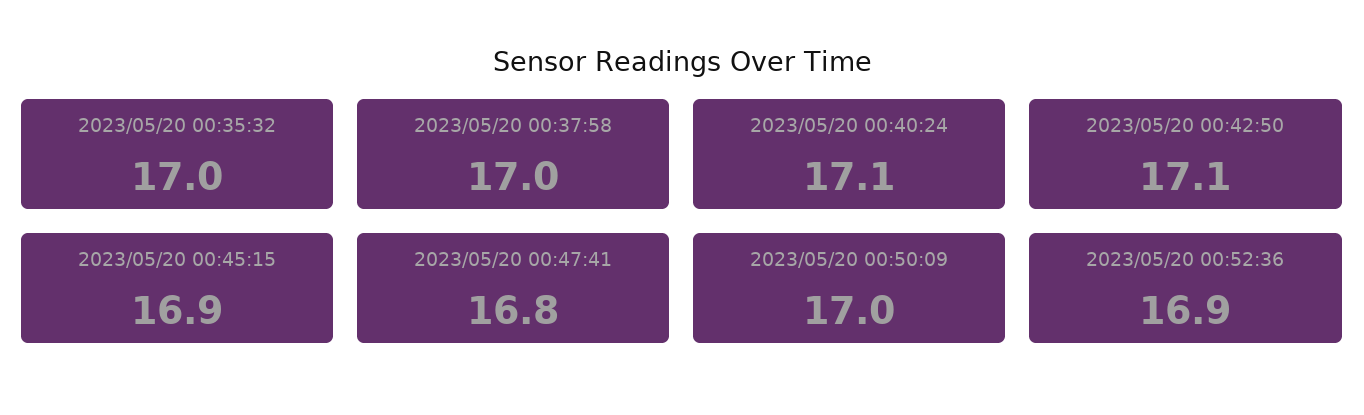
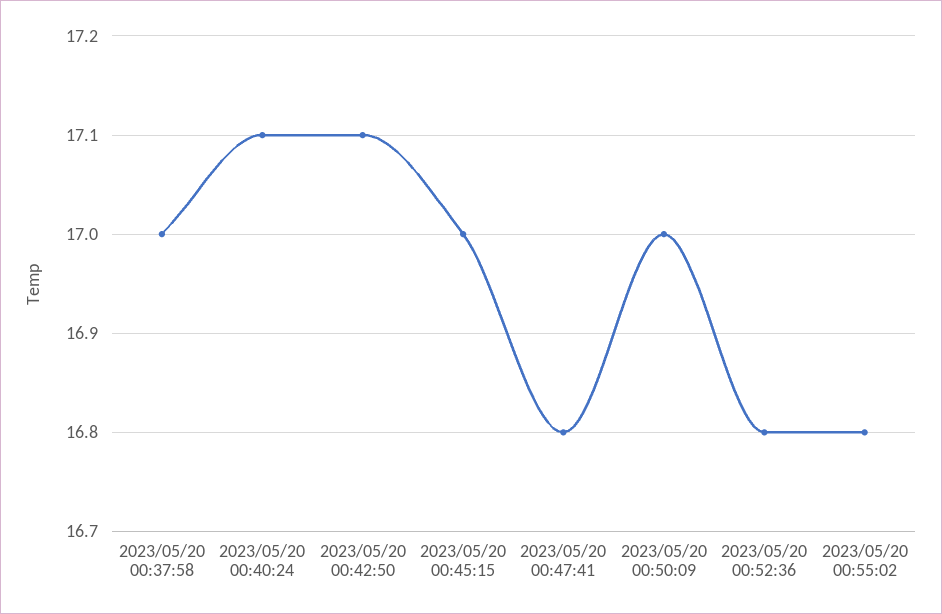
2023/05/20 00:35:32: 17 -> none
2023/05/20 00:45:15: 16.9 -> 17
2023/05/20 00:52:36: 16.9 -> 16.8
2023/05/20 00:55:02: none -> 16.8

